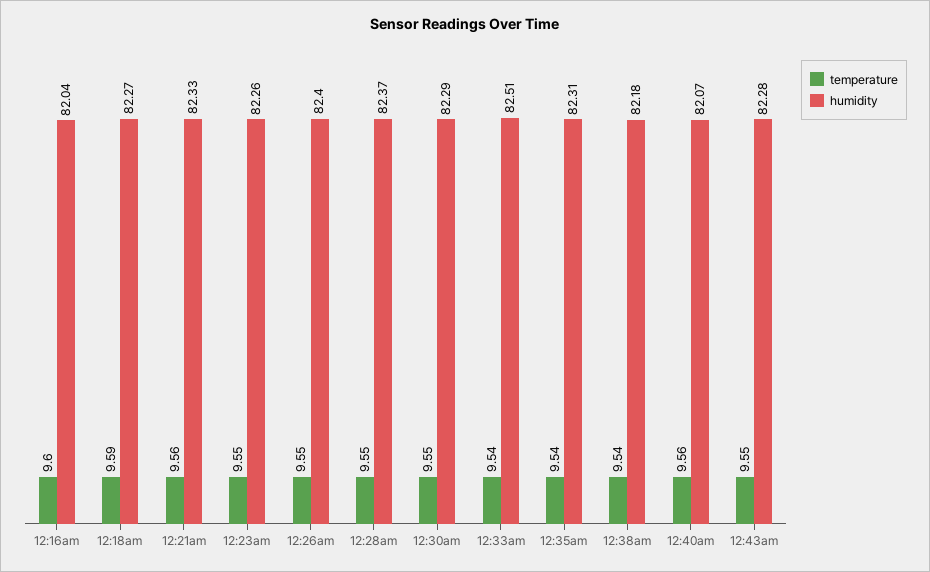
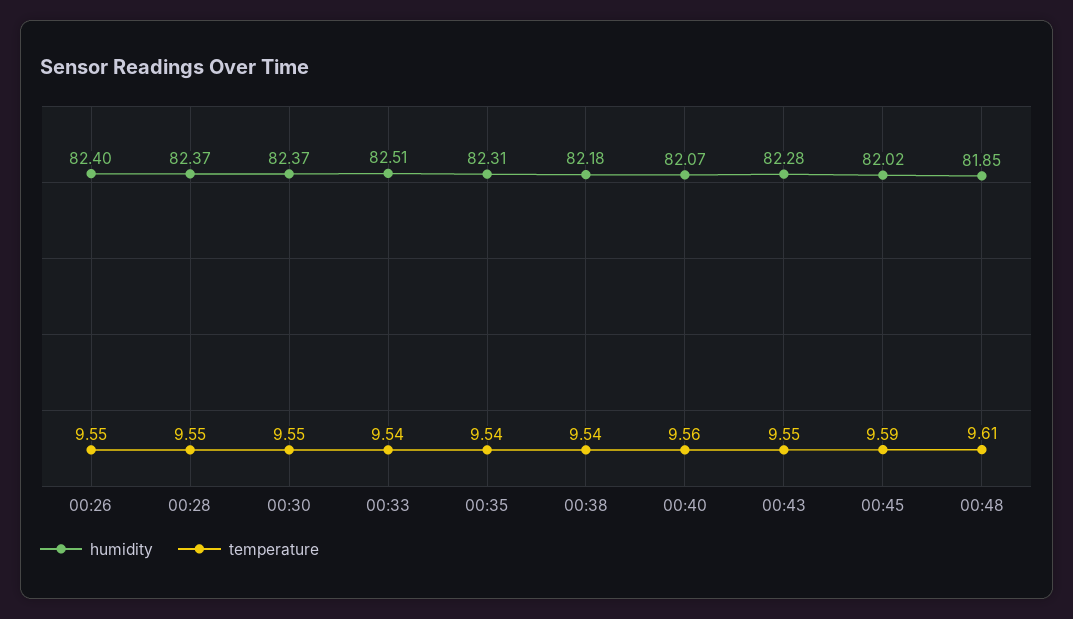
temperature, 12:16am: 9.6 -> none
humidity, 12:16am: 82.04 -> none
temperature, 12:18am: 9.59 -> none
humidity, 12:18am: 82.27 -> none
temperature, 12:21am: 9.56 -> none
humidity, 12:21am: 82.33 -> none
temperature, 12:23am: 9.55 -> none
humidity, 12:23am: 82.26 -> none
humidity, 12:30am: 82.29 -> 82.37
humidity, 00:45: none -> 82.02
temperature, 00:45: none -> 9.59
humidity, 00:48: none -> 81.85
temperature, 00:48: none -> 9.61

